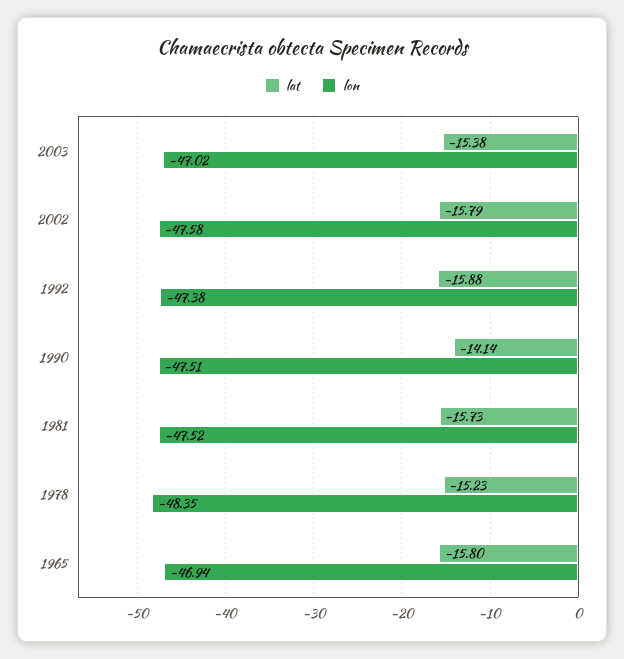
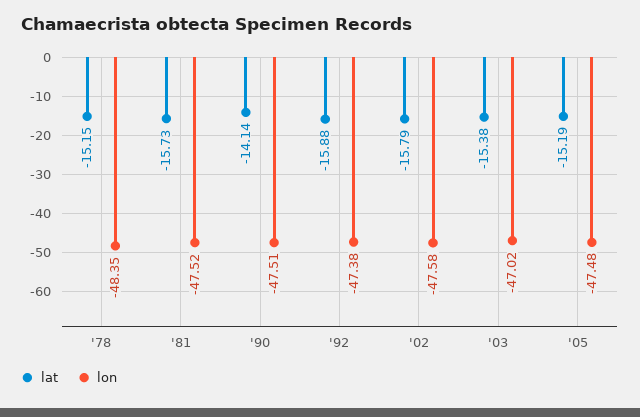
lat, 1978: -15.23 -> -15.15
lat, 1965: -15.8 -> none
lon, 1965: -46.94 -> none
lat, '05: none -> -15.19
lon, '05: none -> -47.48

